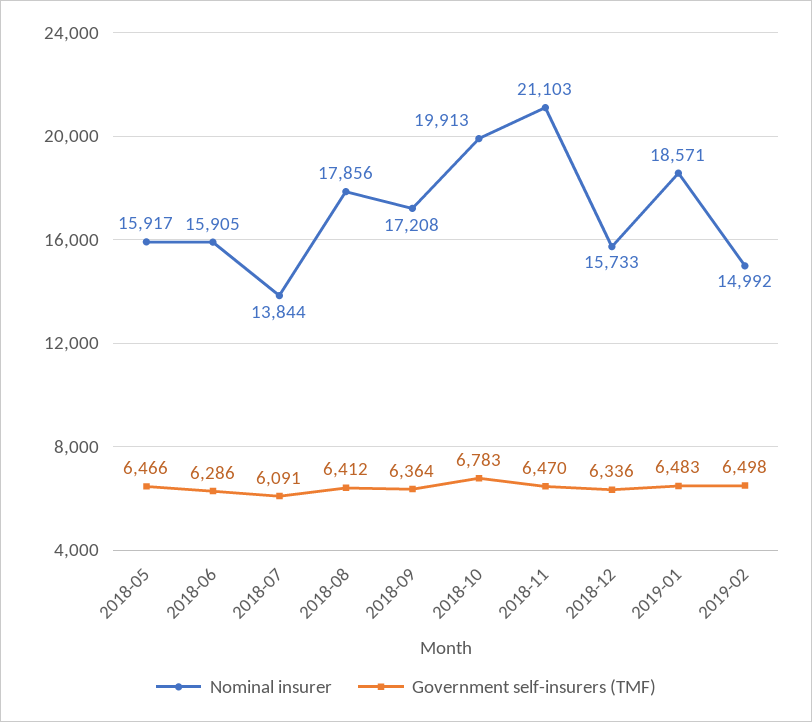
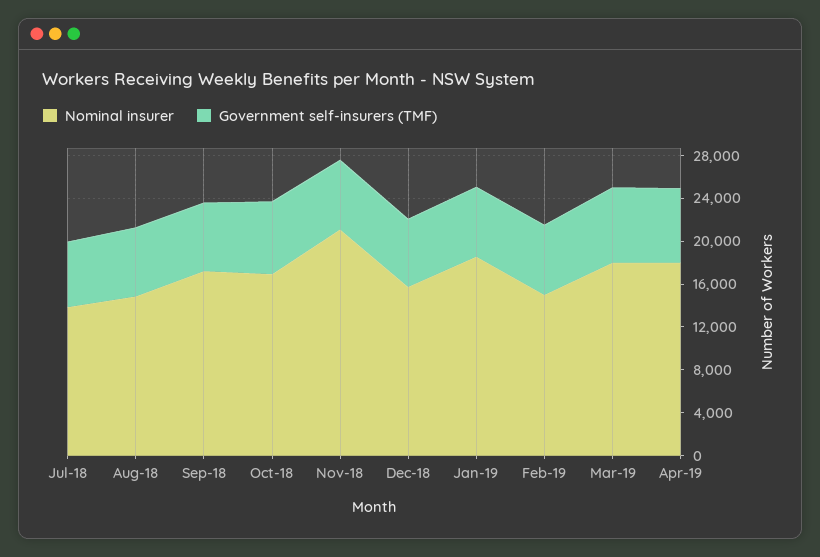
Nominal insurer, 2018-05: 15917 -> none
Government self-insurers (TMF), 2018-05: 6466 -> none
Nominal insurer, 2018-06: 15905 -> none
Government self-insurers (TMF), 2018-06: 6286 -> none
Nominal insurer, 2018-08: 17856 -> 15000
Nominal insurer, 2018-10: 19913 -> 17000
Nominal insurer, Mar-19: none -> 18000
Government self-insurers (TMF), Mar-19: none -> 7000
Nominal insurer, Apr-19: none -> 18000
Government self-insurers (TMF), Apr-19: none -> 7000

